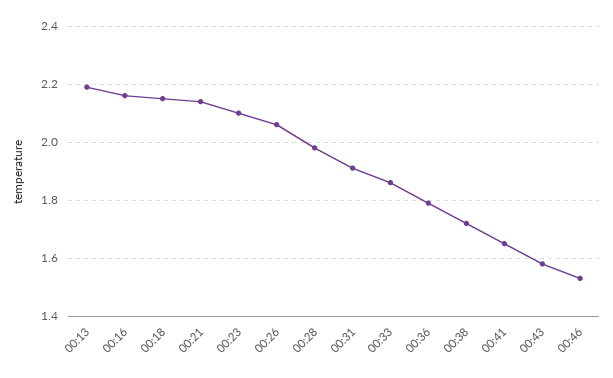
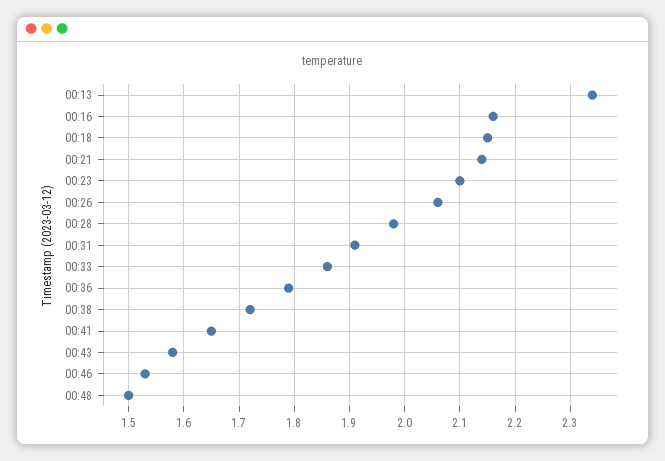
00:13: 2.2 -> 2.35
00:48: none -> 1.5

